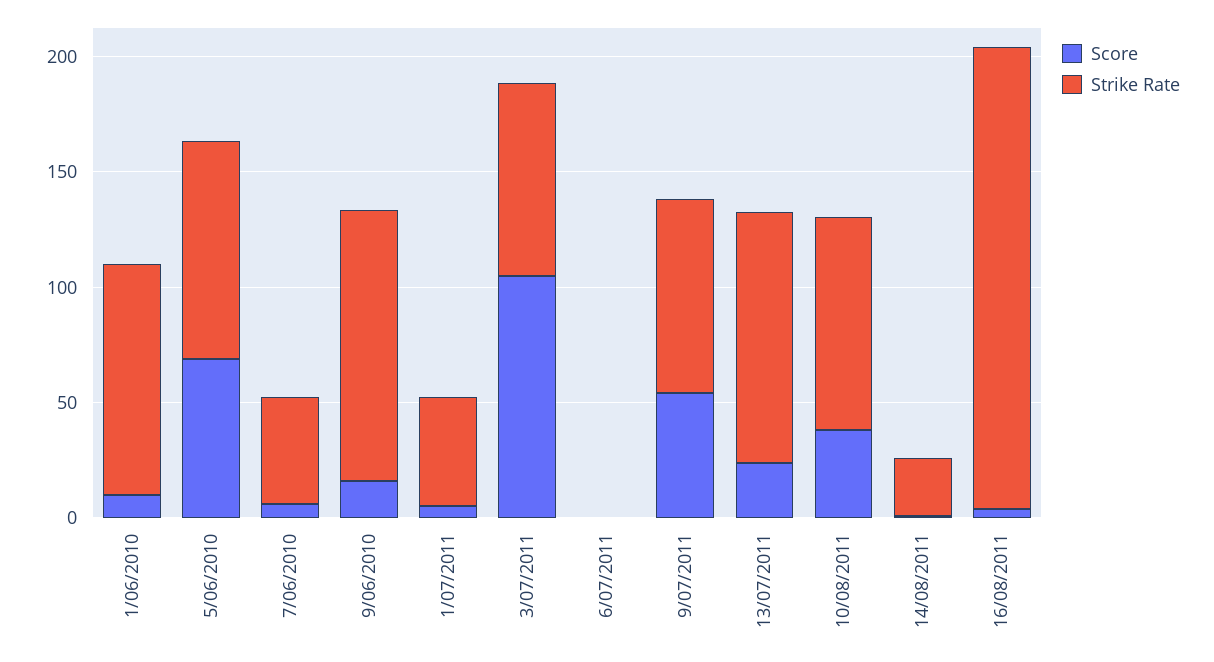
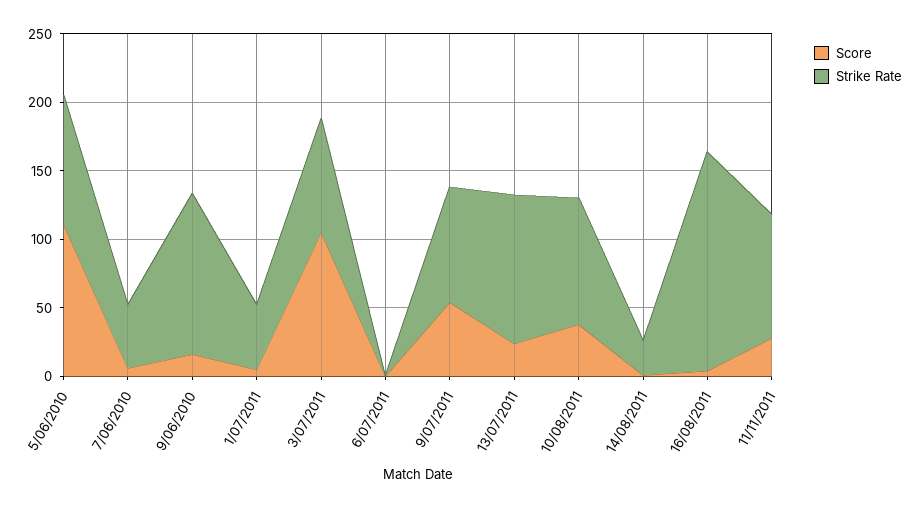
Score, 1/06/2010: 10 -> none
Strike Rate, 1/06/2010: 100 -> none
Score, 5/06/2010: 70 -> 110
Strike Rate, 16/08/2011: 200 -> 160
Score, 11/11/2011: none -> 30
Strike Rate, 11/11/2011: none -> 90

